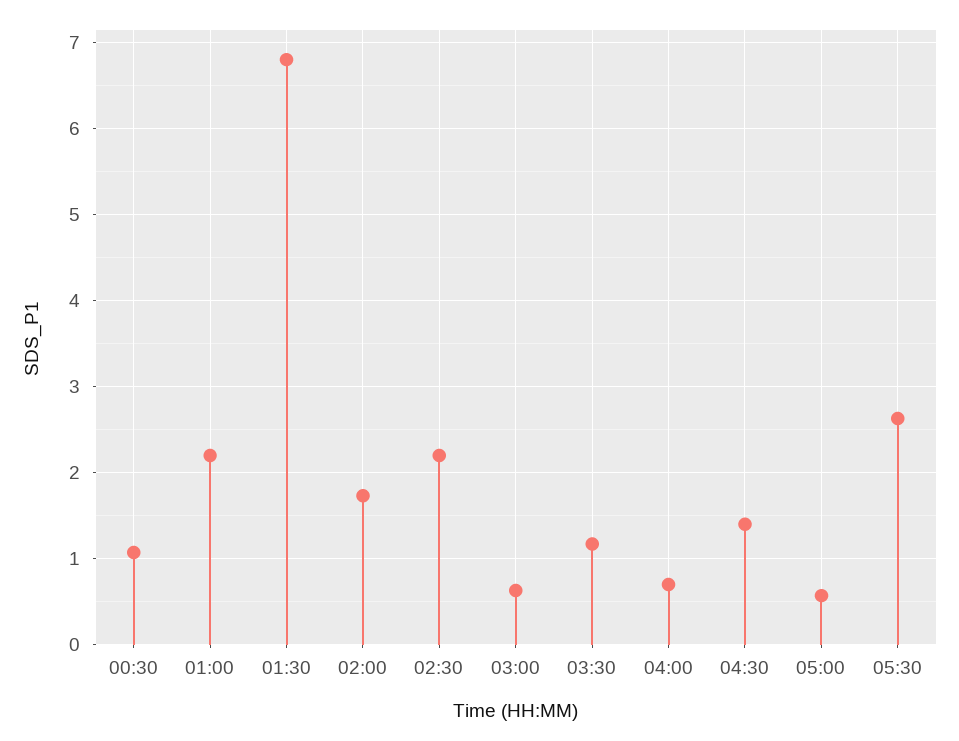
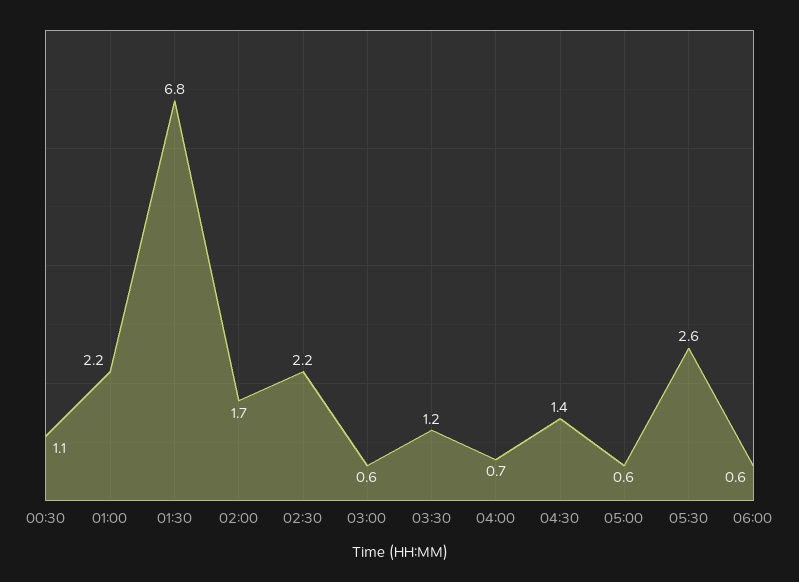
06:00: none -> 0.6

